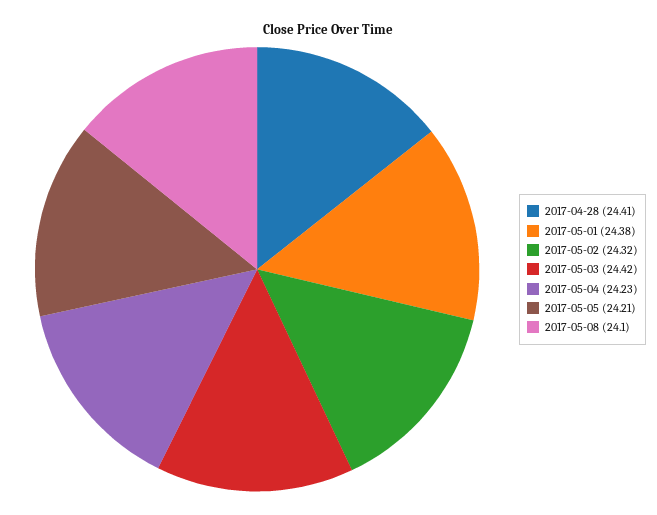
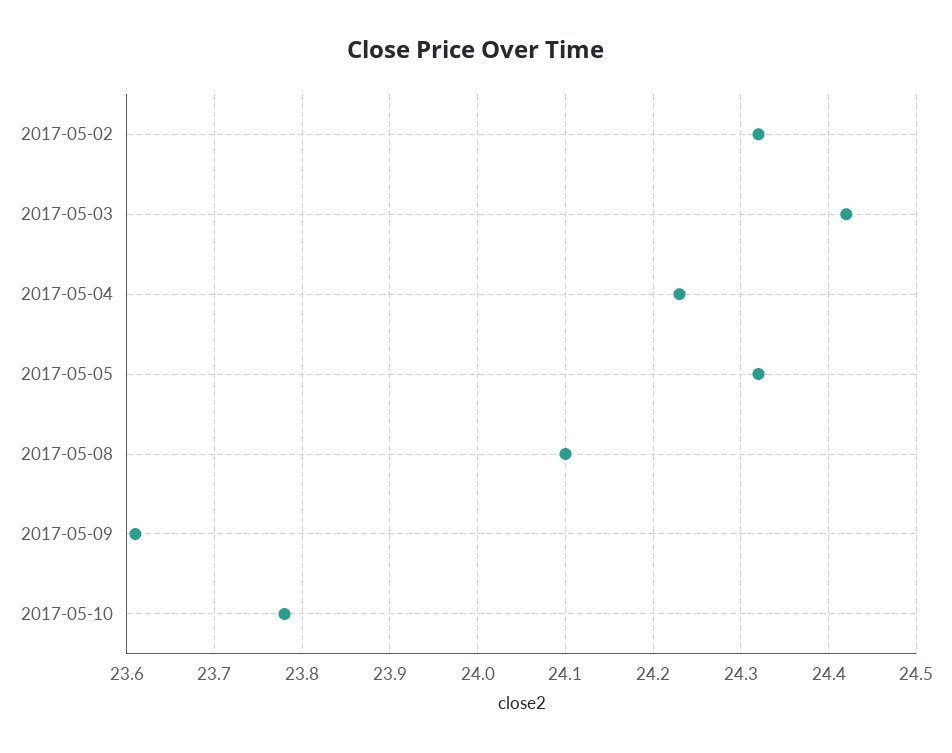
2017-04-28: 24.41 -> none
2017-05-01: 24.38 -> none
2017-05-05: 24.21 -> 24.32
2017-05-09: none -> 23.61
2017-05-10: none -> 23.78

